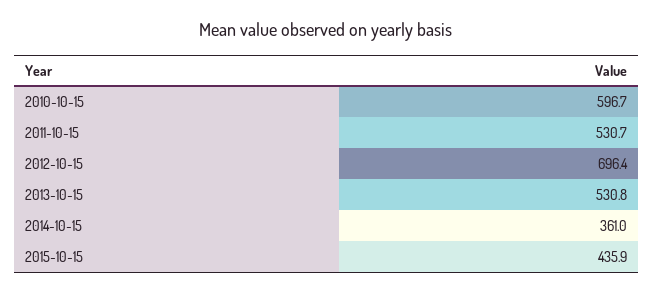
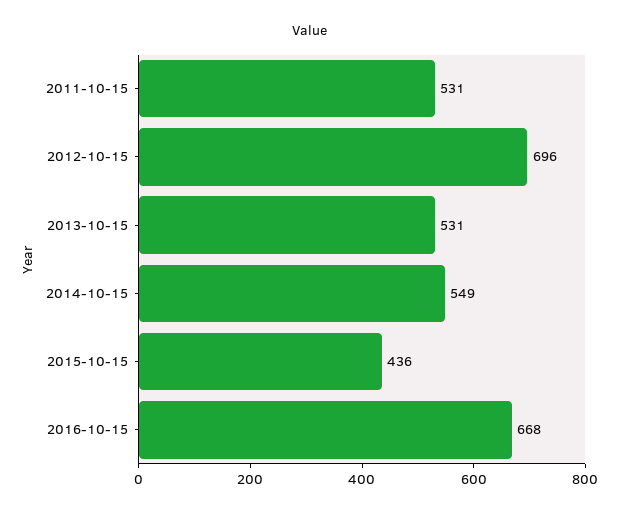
2010-10-15: 596.7 -> none
2014-10-15: 361 -> 549
2016-10-15: none -> 668

